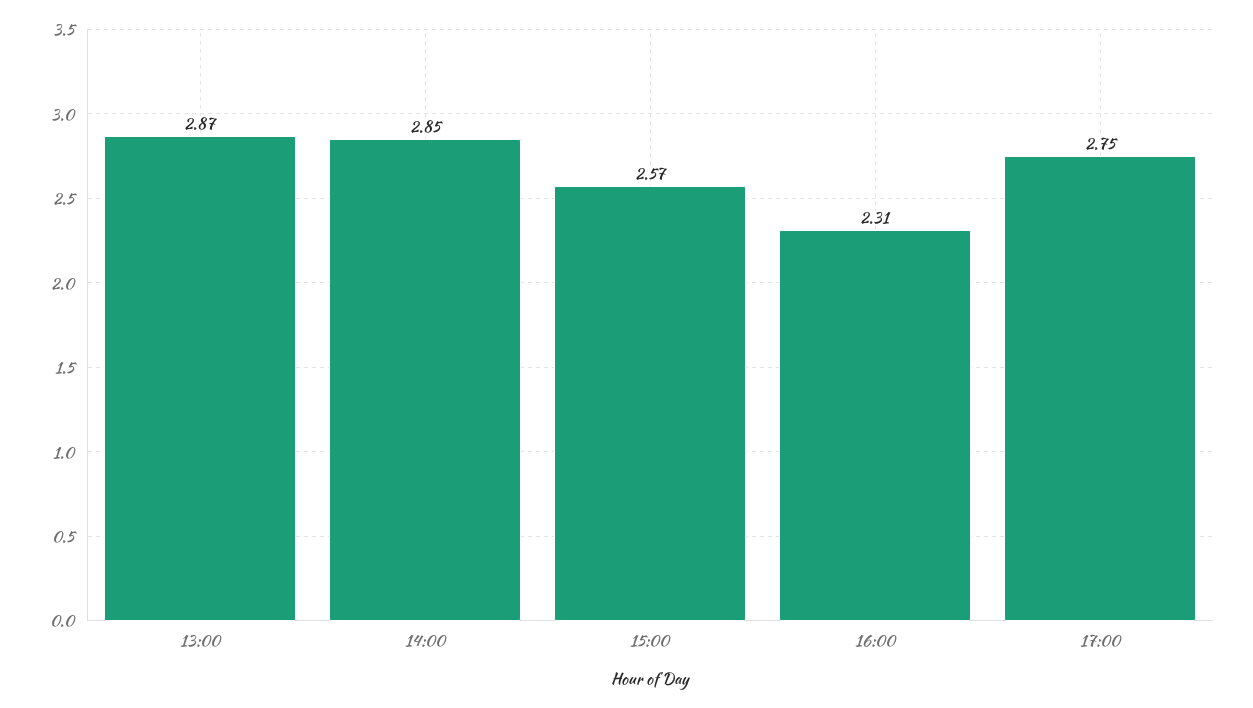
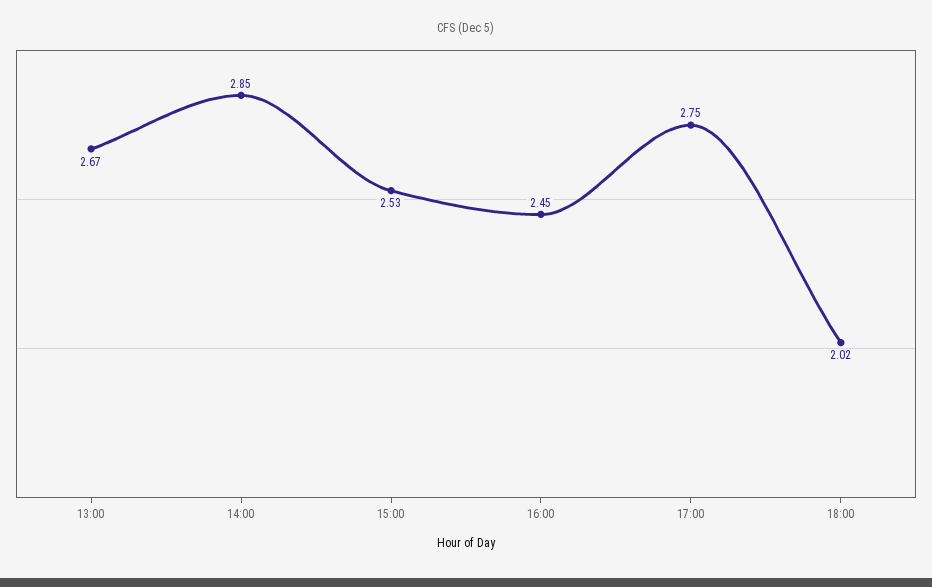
13:00: 2.87 -> 2.67
15:00: 2.57 -> 2.53
16:00: 2.31 -> 2.45
18:00: none -> 2.02

